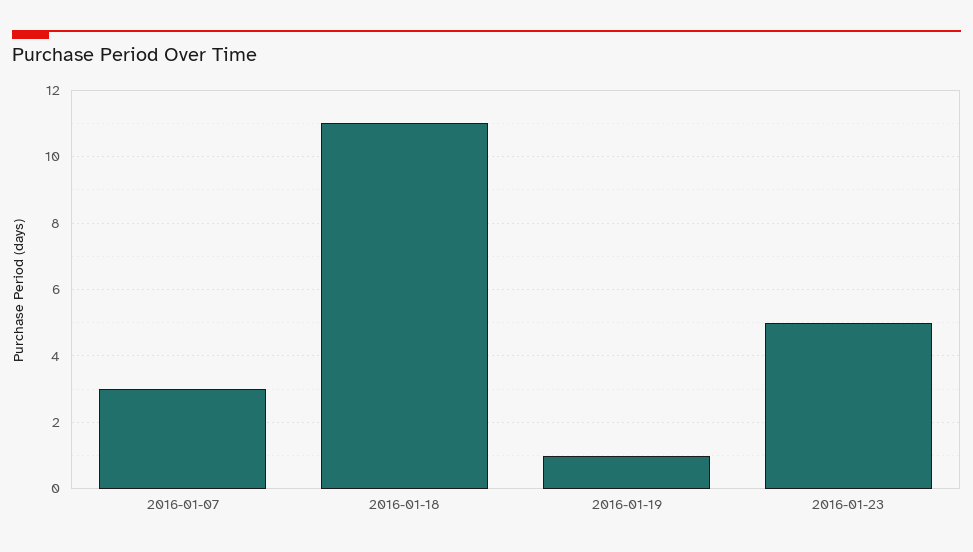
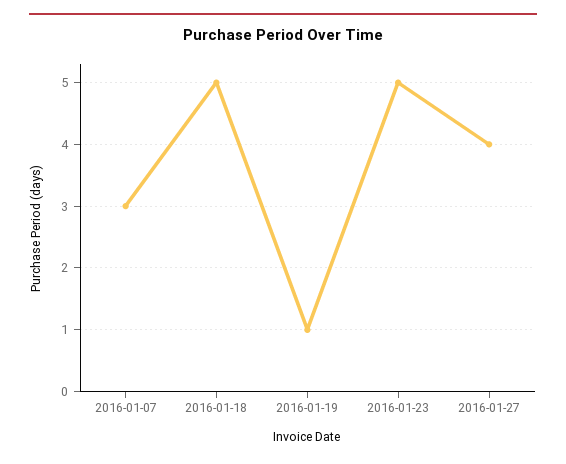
2016-01-18: 11 -> 5
2016-01-27: none -> 4

